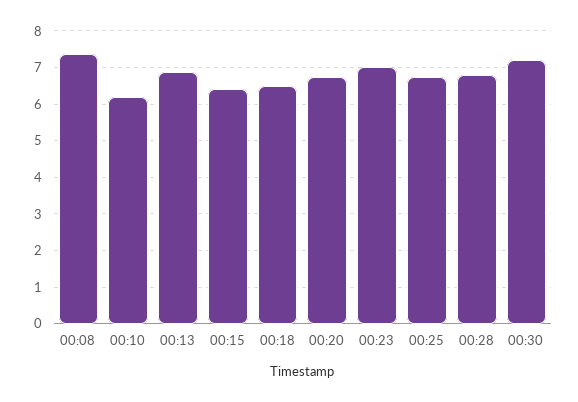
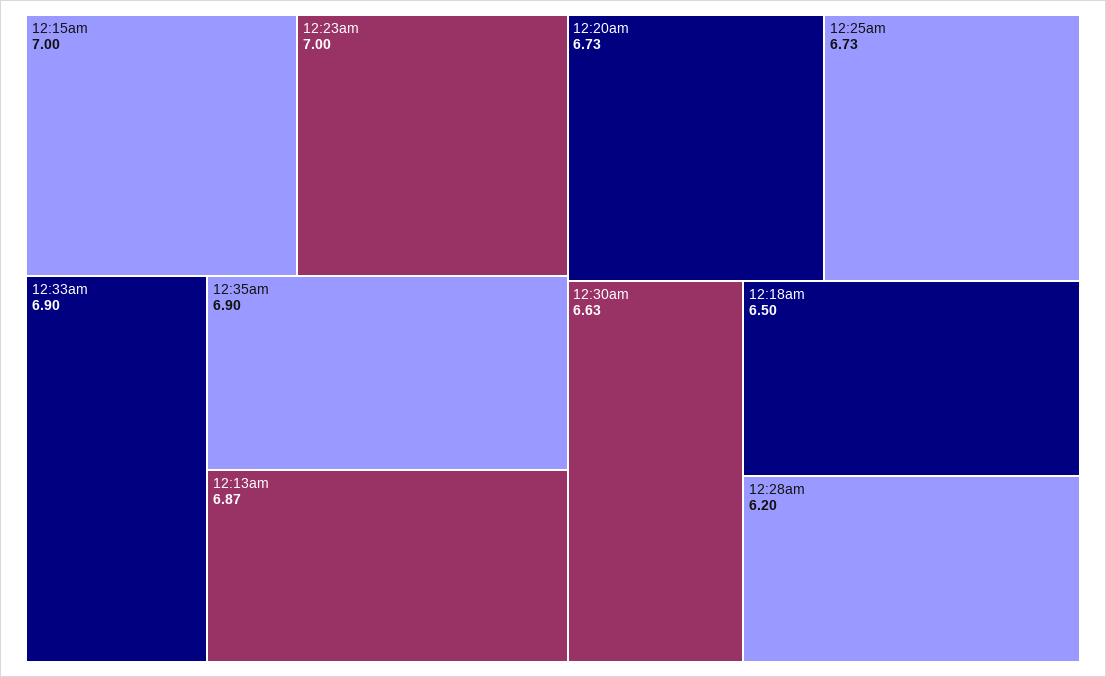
00:08: 7.4 -> none
00:10: 6.2 -> none
00:15: 6.4 -> 7
00:28: 6.8 -> 6.2
00:30: 7.2 -> 6.63
12:33am: none -> 6.9
12:35am: none -> 6.9

